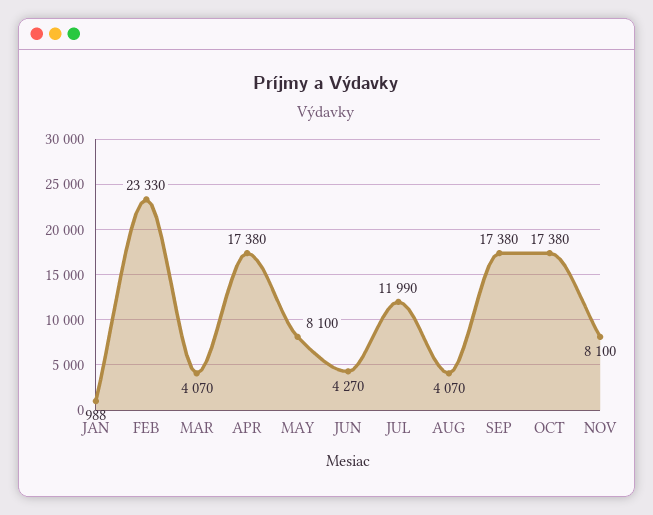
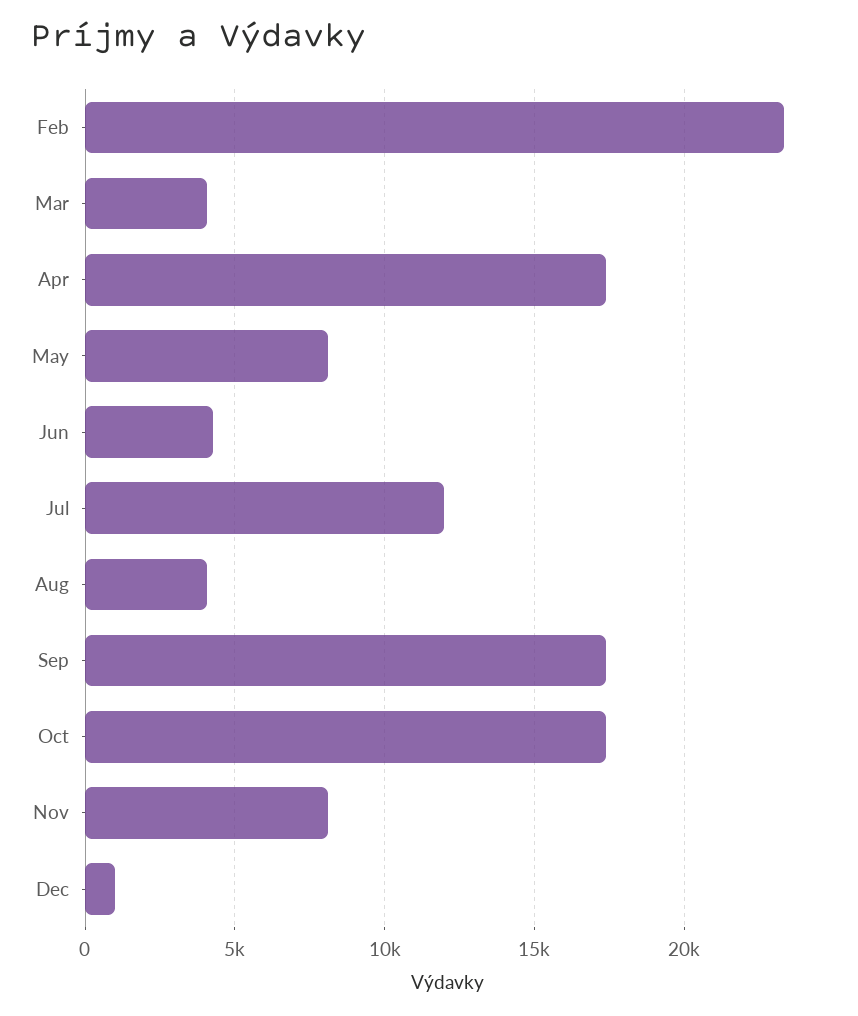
JAN: 988 -> none
Dec: none -> 1000

